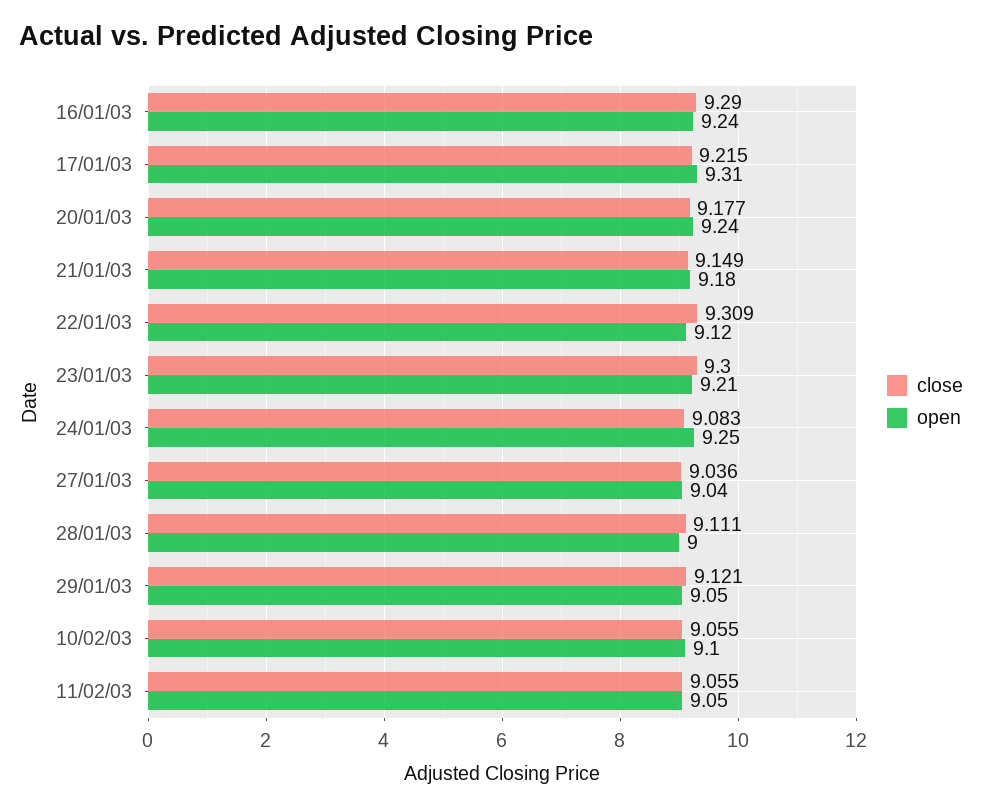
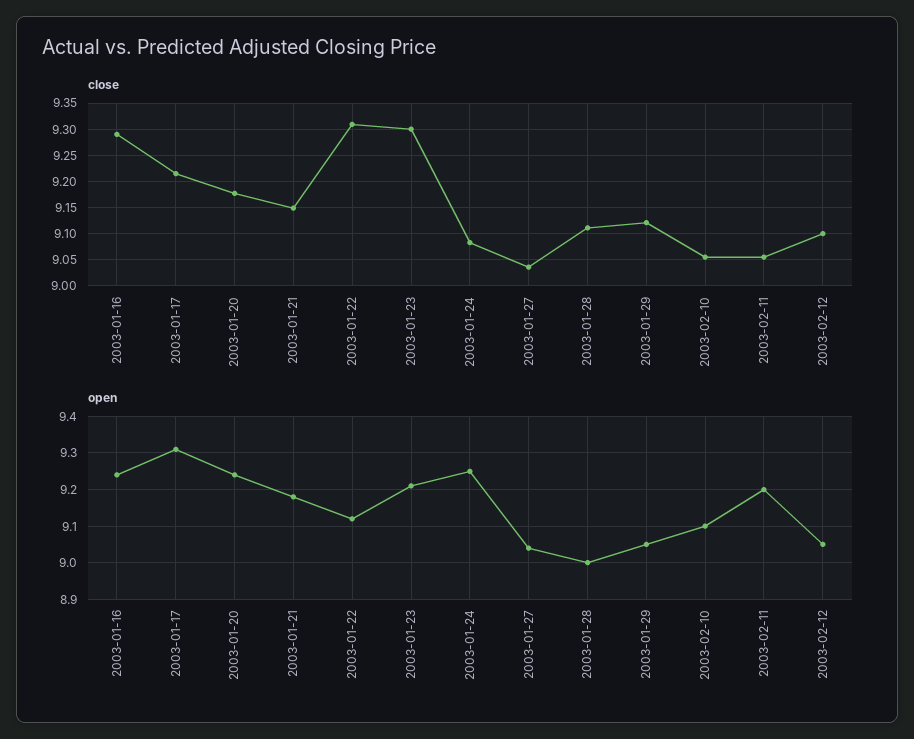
open, 11/02/03: 9.05 -> 9.2
close, 2003-02-12: none -> 9.1
open, 2003-02-12: none -> 9.05

